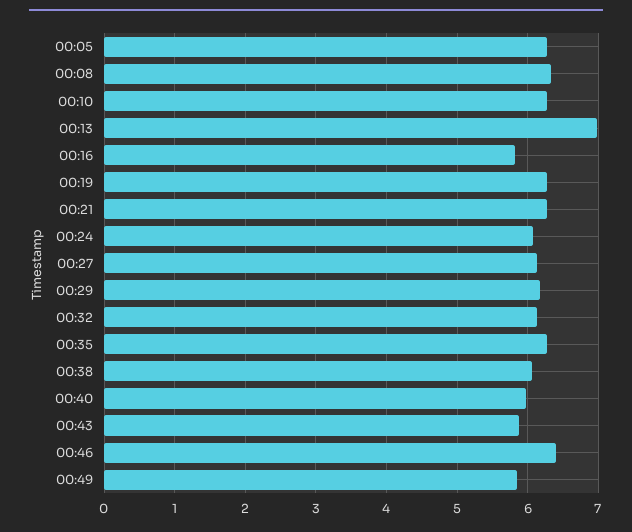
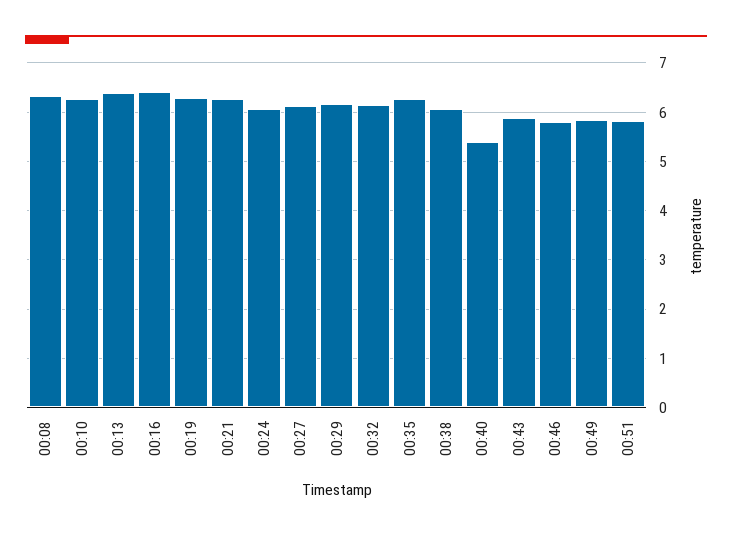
00:05: 6.3 -> none
00:13: 7 -> 6.4
00:16: 5.8 -> 6.4
00:40: 6 -> 5.4
00:46: 6.4 -> 5.8
00:51: none -> 5.8

